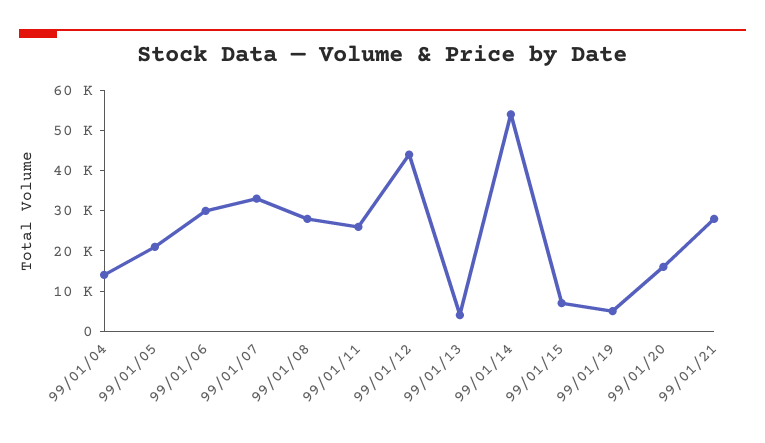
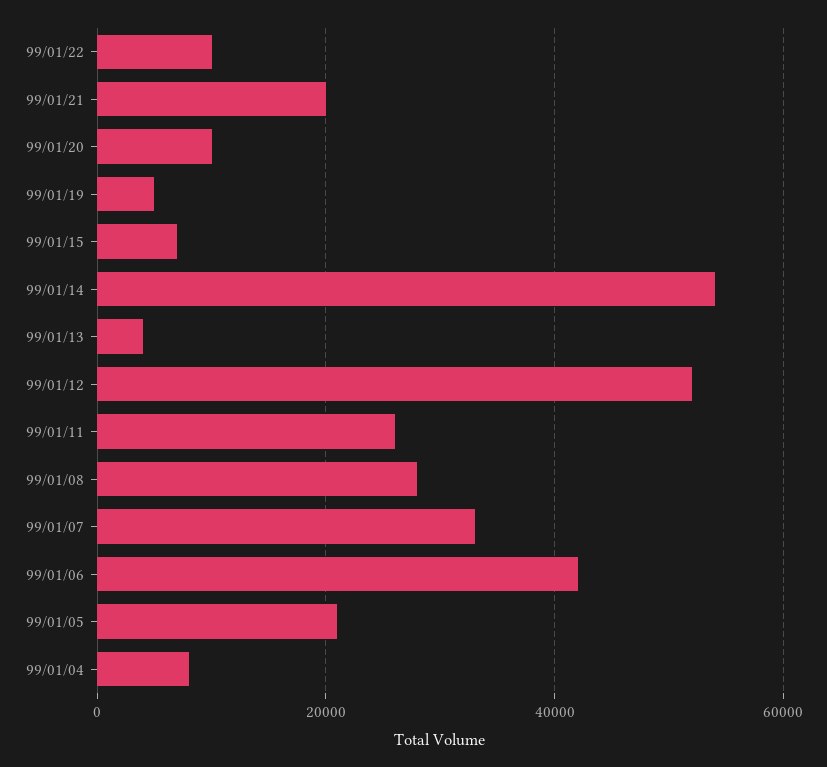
99/01/04: 14000 -> 8000
99/01/06: 30000 -> 42000
99/01/12: 44000 -> 52000
99/01/20: 16000 -> 10000
99/01/21: 28000 -> 20000
99/01/22: none -> 10000

